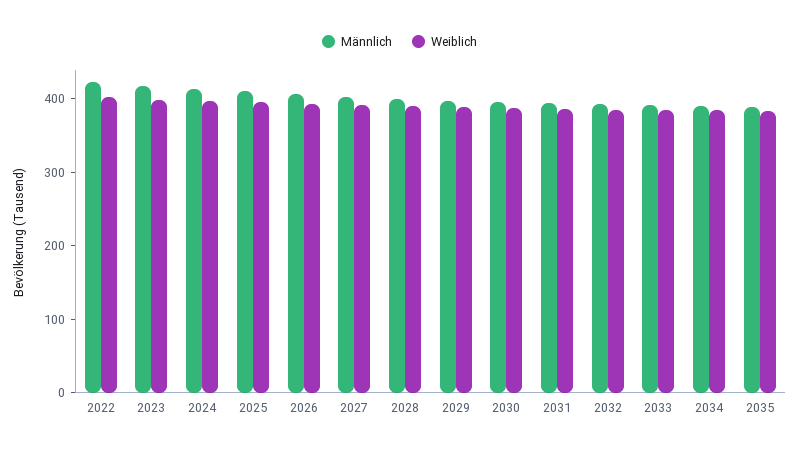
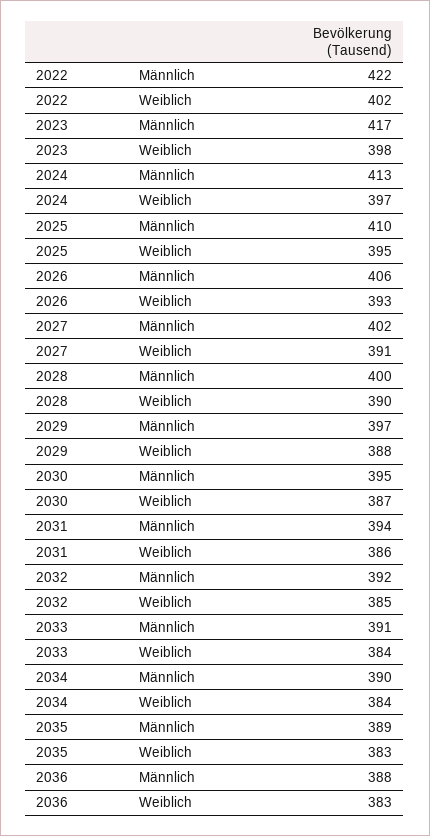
Männlich, 2036: none -> 388
Weiblich, 2036: none -> 383

